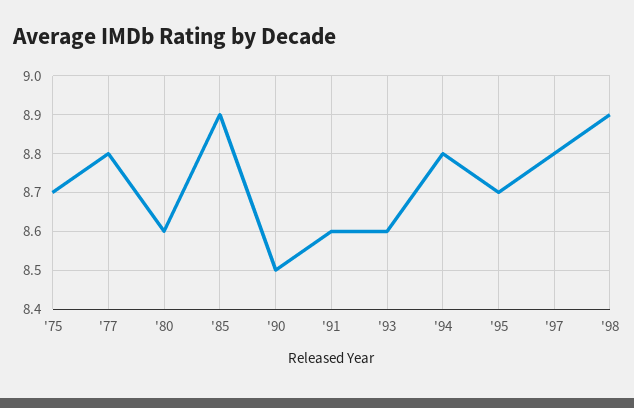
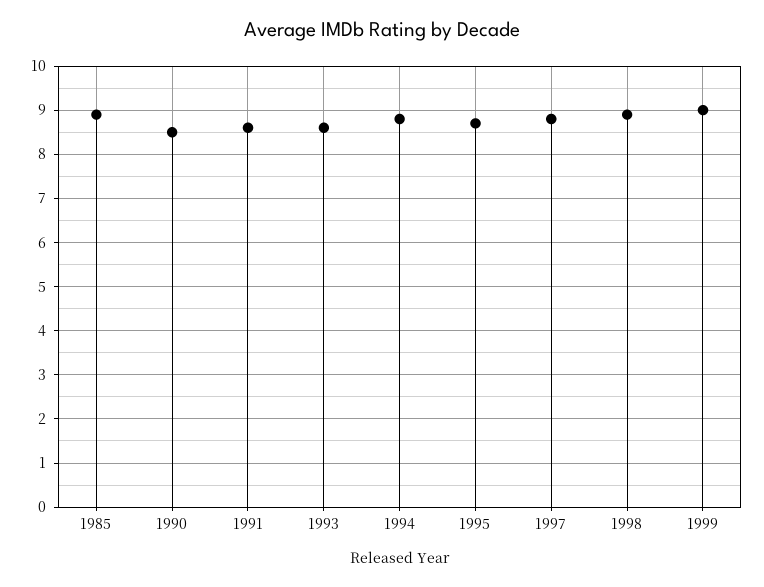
'75: 8.7 -> none
'77: 8.8 -> none
'80: 8.6 -> none
1999: none -> 9

